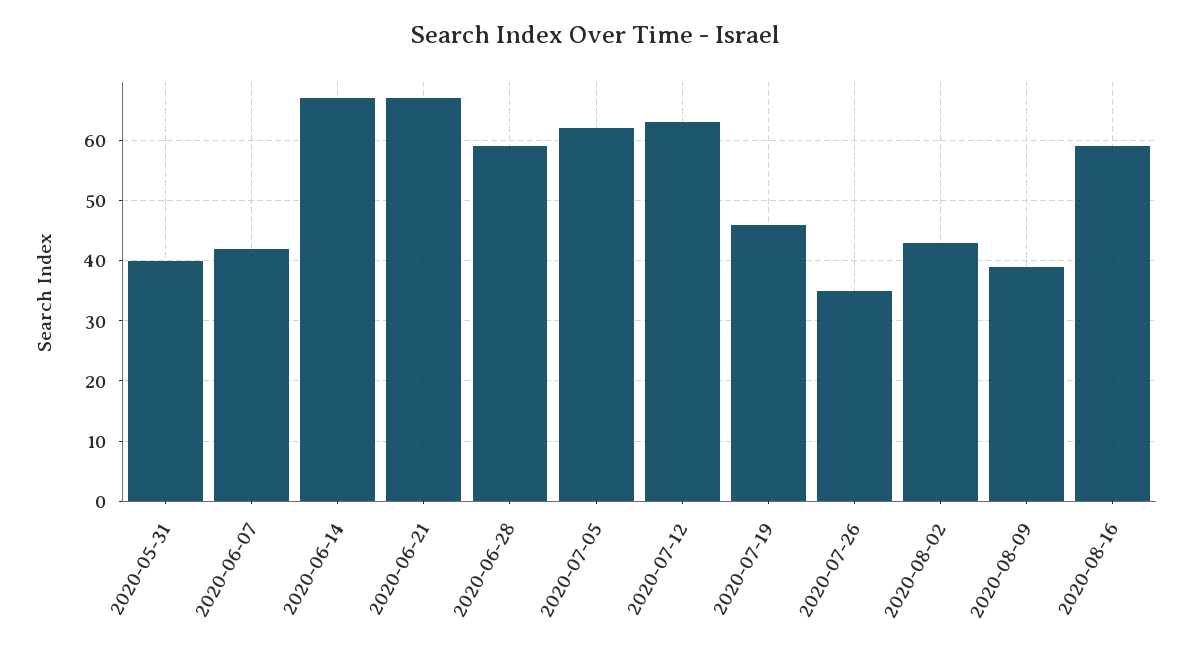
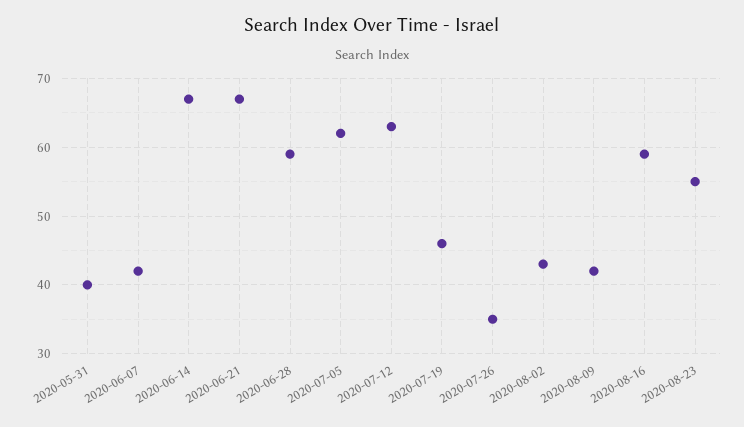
2020-08-09: 39 -> 42
2020-08-23: none -> 55

